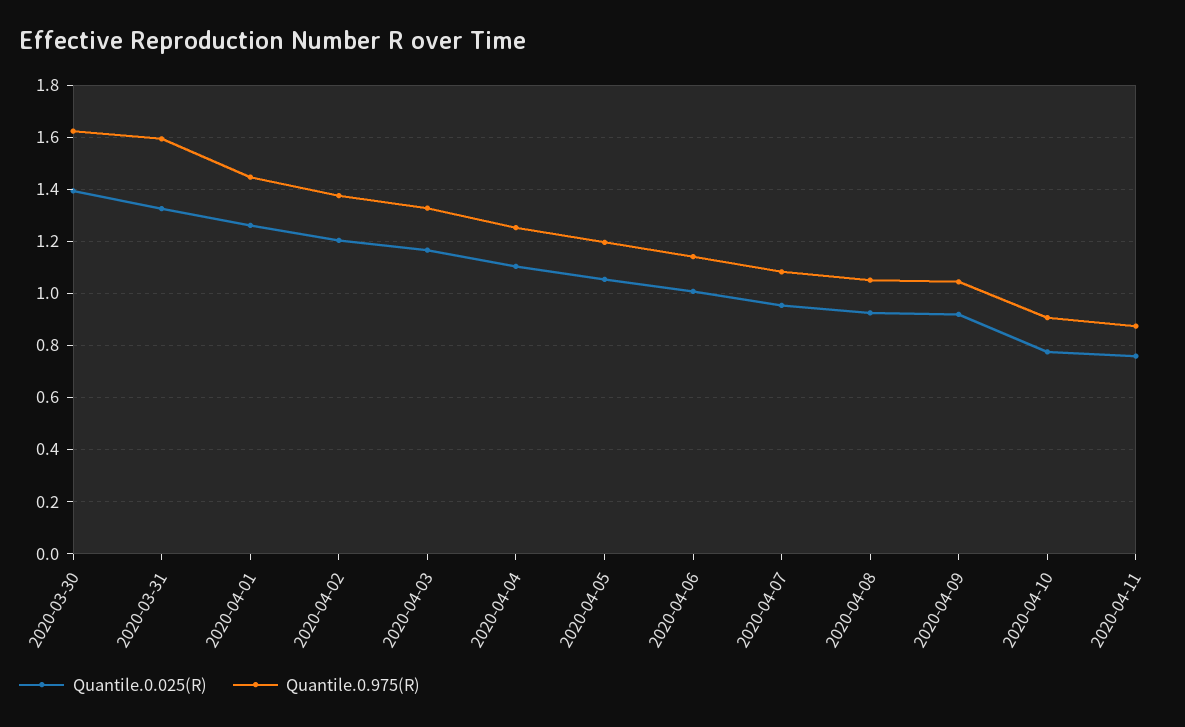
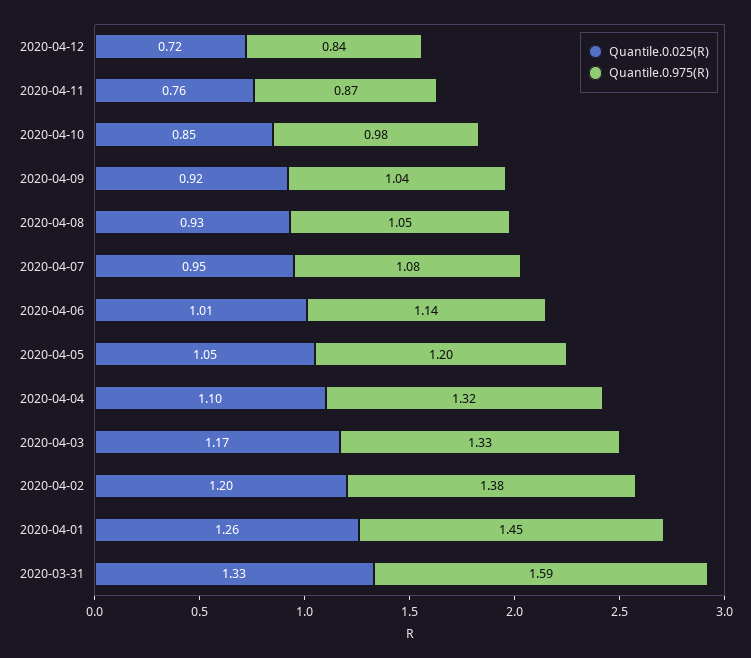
Quantile.0.025(R), 2020-03-30: 1.4 -> none
Quantile.0.975(R), 2020-03-30: 1.625 -> none
Quantile.0.975(R), 2020-04-04: 1.25 -> 1.32
Quantile.0.025(R), 2020-04-10: 0.775 -> 0.85
Quantile.0.975(R), 2020-04-10: 0.9 -> 0.98
Quantile.0.025(R), 2020-04-12: none -> 0.72
Quantile.0.975(R), 2020-04-12: none -> 0.84

